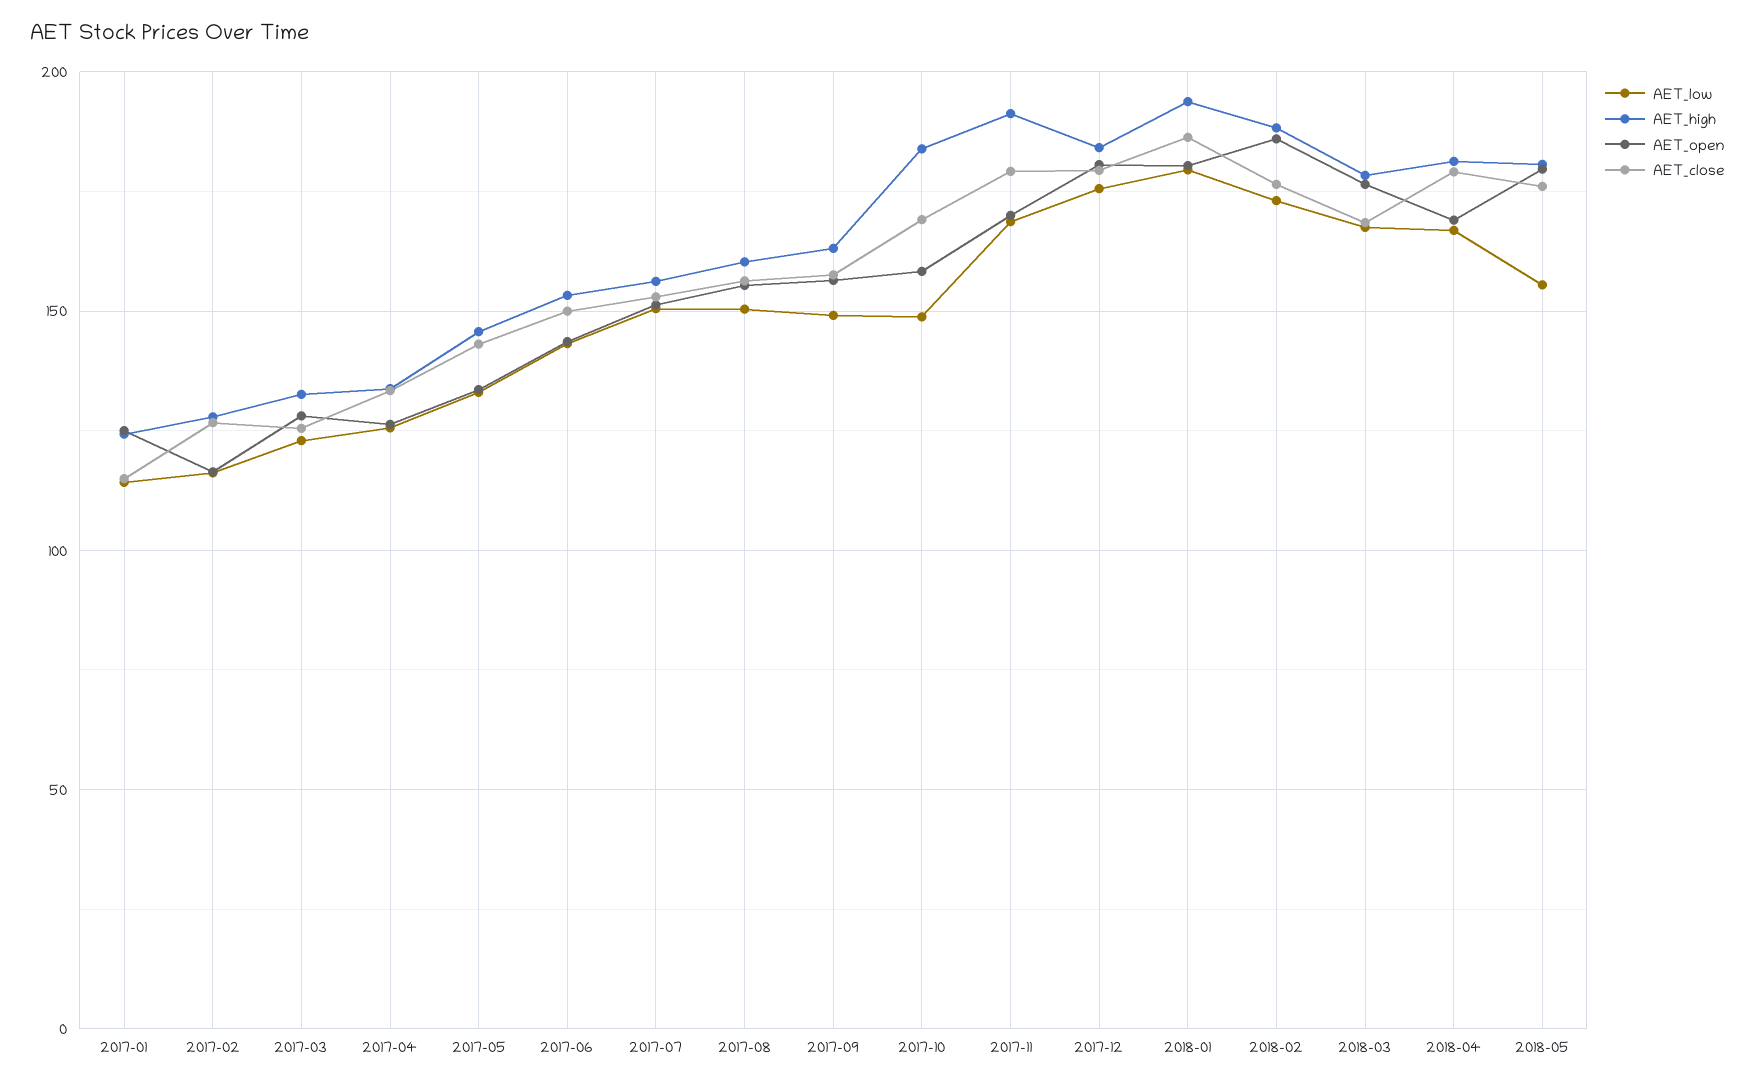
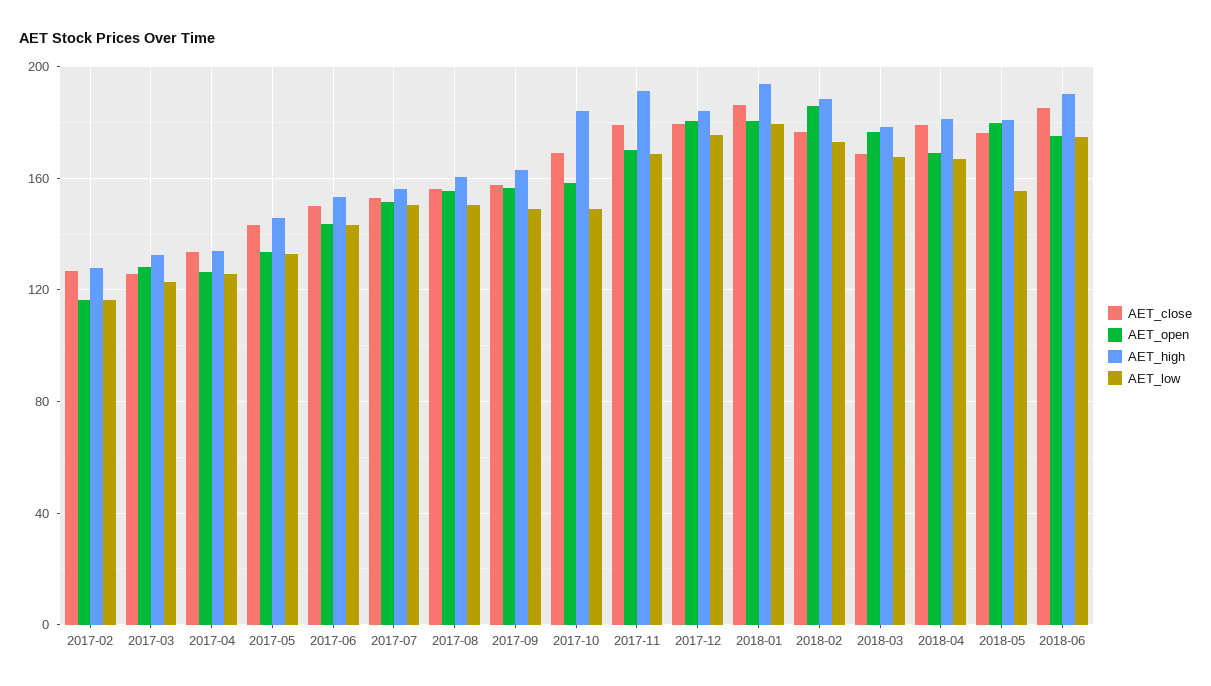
AET_low, 2017-01: 115 -> none
AET_high, 2017-01: 125 -> none
AET_open, 2017-01: 125 -> none
AET_close, 2017-01: 115 -> none
AET_close, 2018-06: none -> 185
AET_open, 2018-06: none -> 175
AET_high, 2018-06: none -> 190
AET_low, 2018-06: none -> 175

